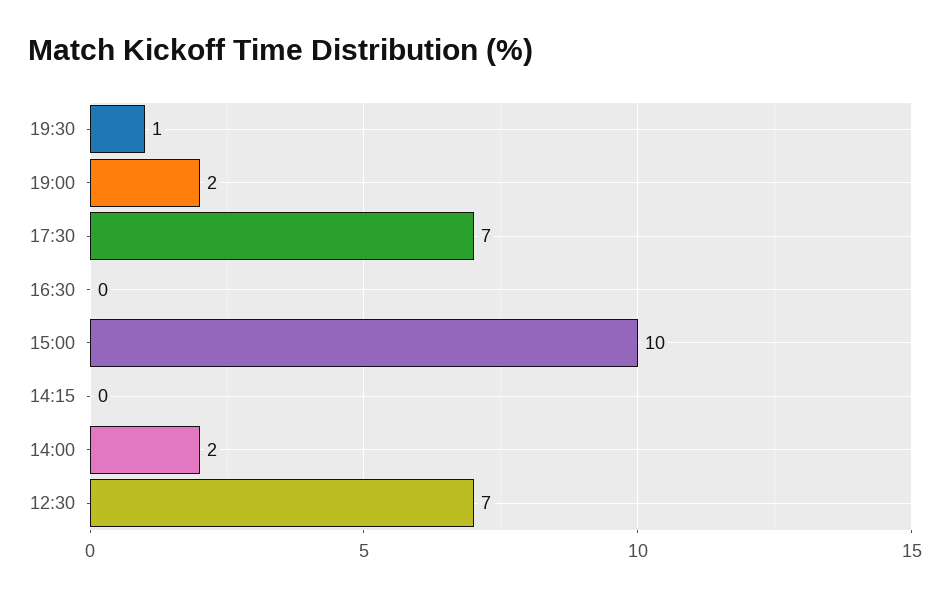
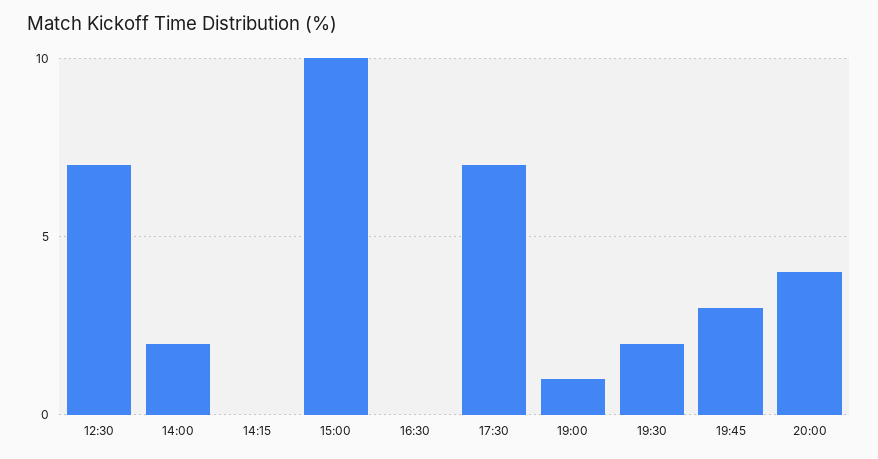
19:30: 1 -> 2
19:00: 2 -> 1
19:45: none -> 3
20:00: none -> 4

